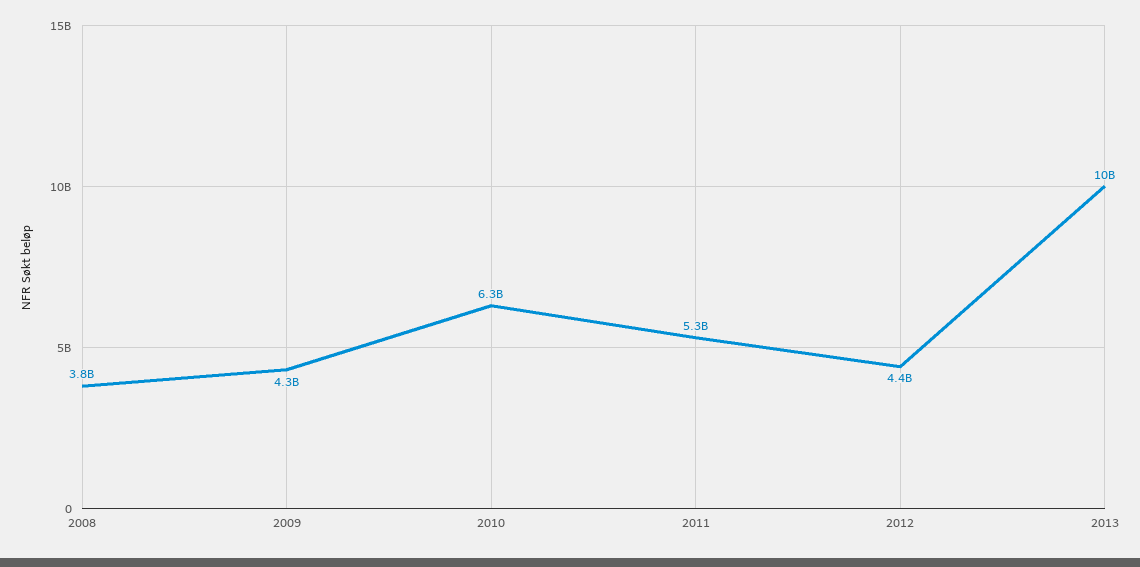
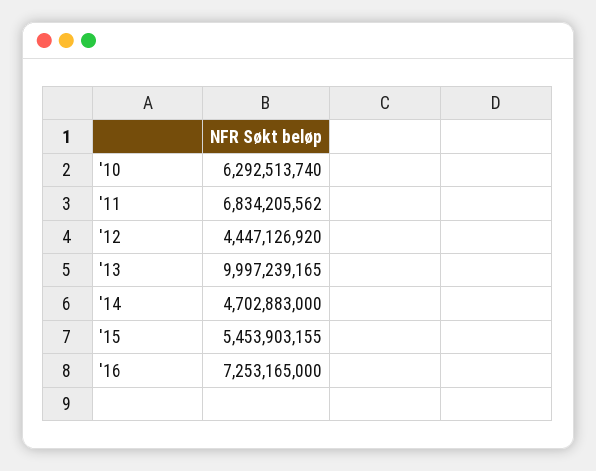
2008: 3800000000 -> none
2009: 4300000000 -> none
2011: 5300000000 -> 6834205562
'14: none -> 4702883000
'15: none -> 5453903155
'16: none -> 7253165000

